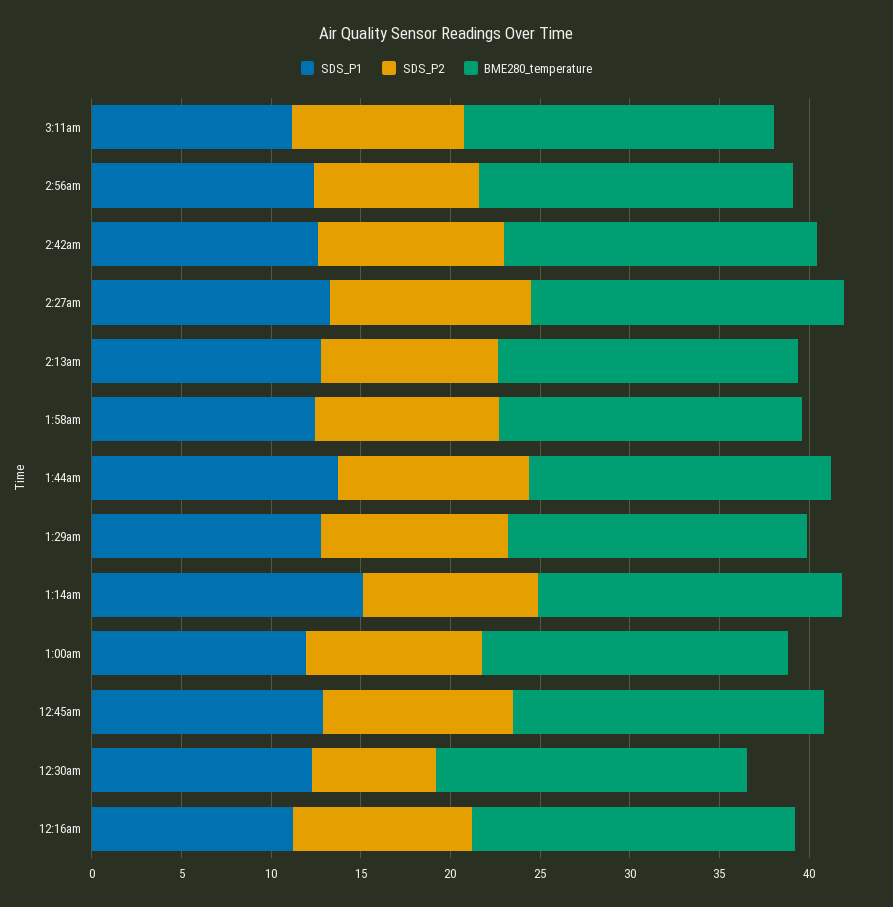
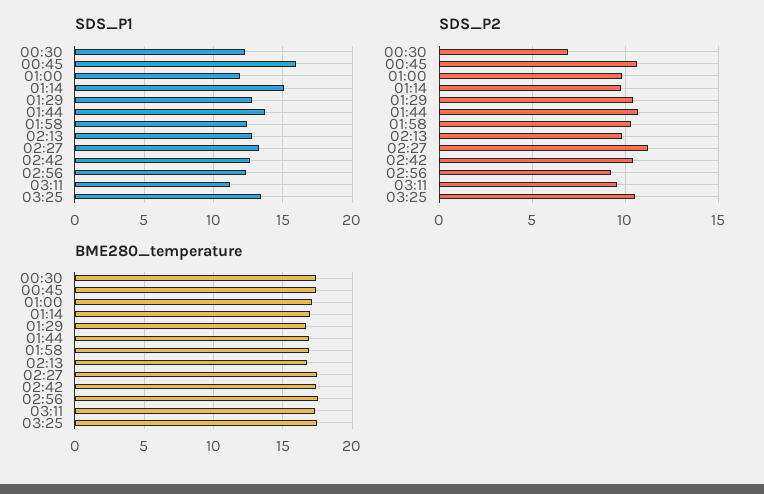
SDS_P1, 12:45am: 13 -> 16
SDS_P1, 12:16am: 11 -> none
SDS_P2, 12:16am: 10 -> none
BME280_temperature, 12:16am: 18 -> none
SDS_P1, 03:25: none -> 13.5
SDS_P2, 03:25: none -> 10.5
BME280_temperature, 03:25: none -> 17.5

